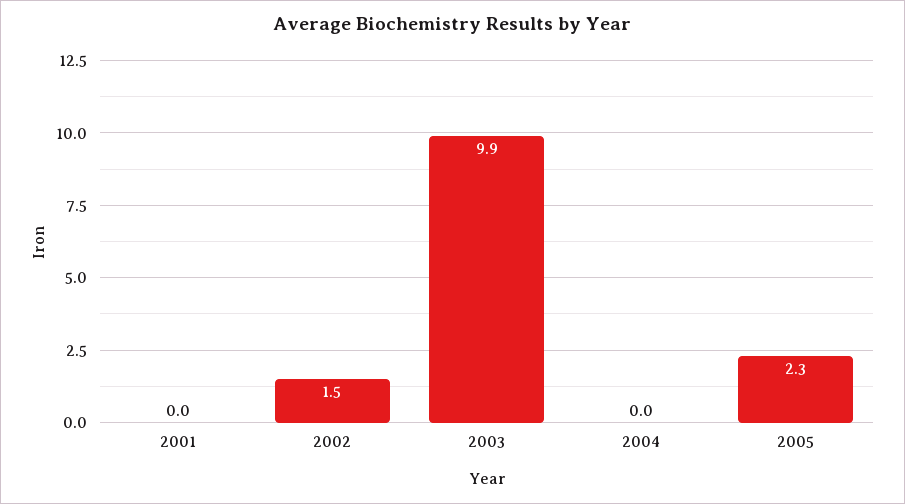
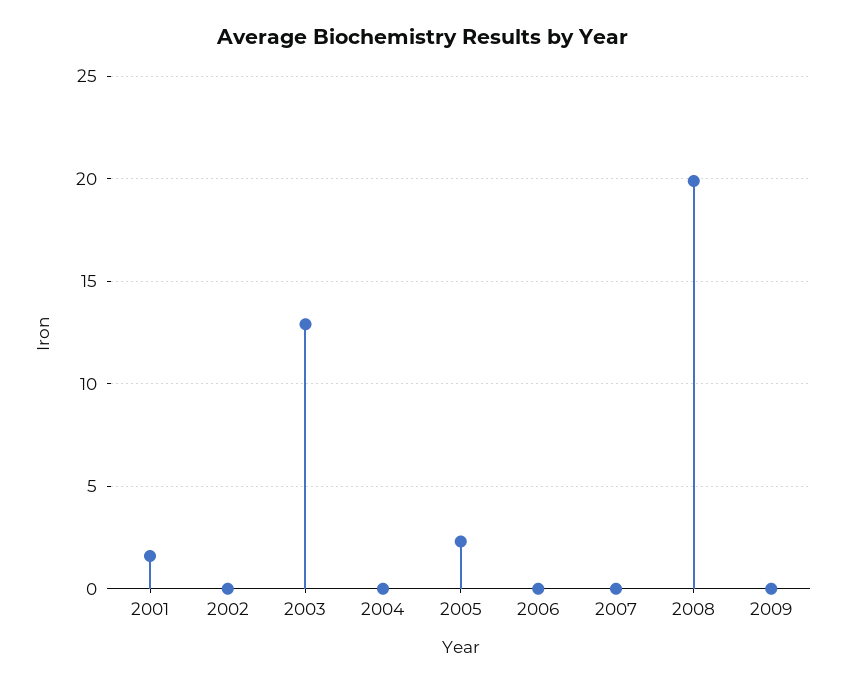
2001: 0 -> 1.5
2002: 1.5 -> 0
2003: 9.9 -> 13
2006: none -> 0
2007: none -> 0
2008: none -> 20
2009: none -> 0

